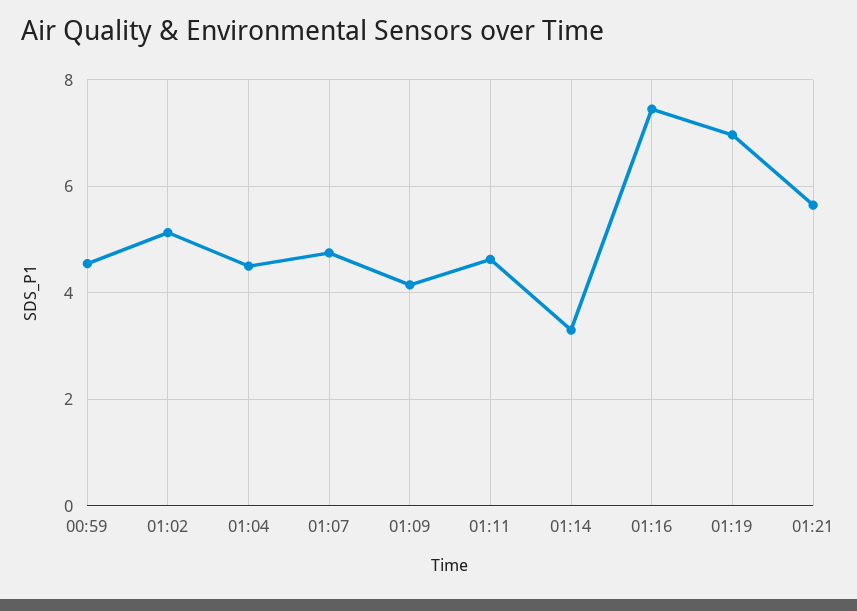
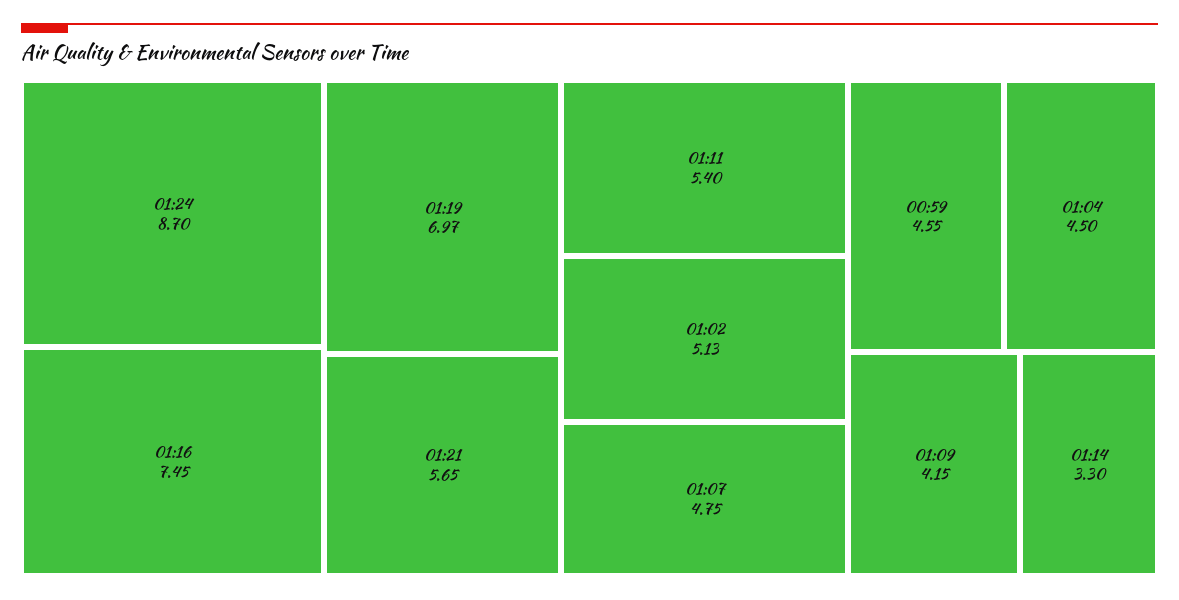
01:11: 4.6 -> 5.4
01:24: none -> 8.7

